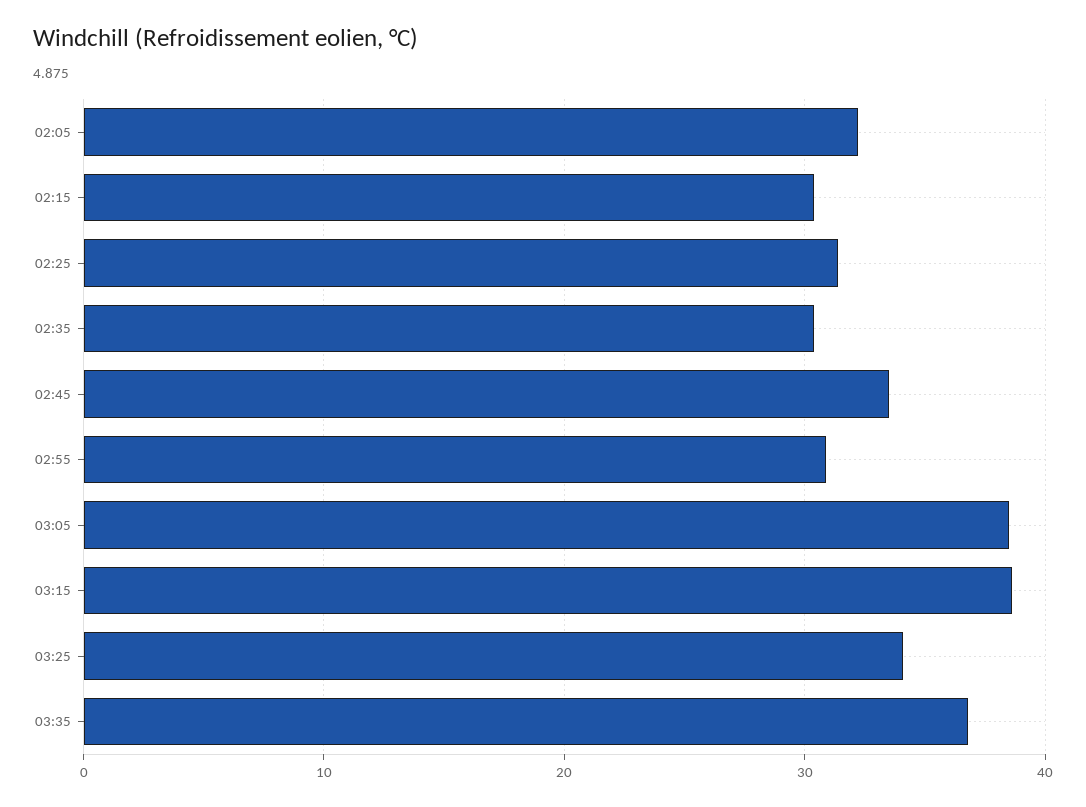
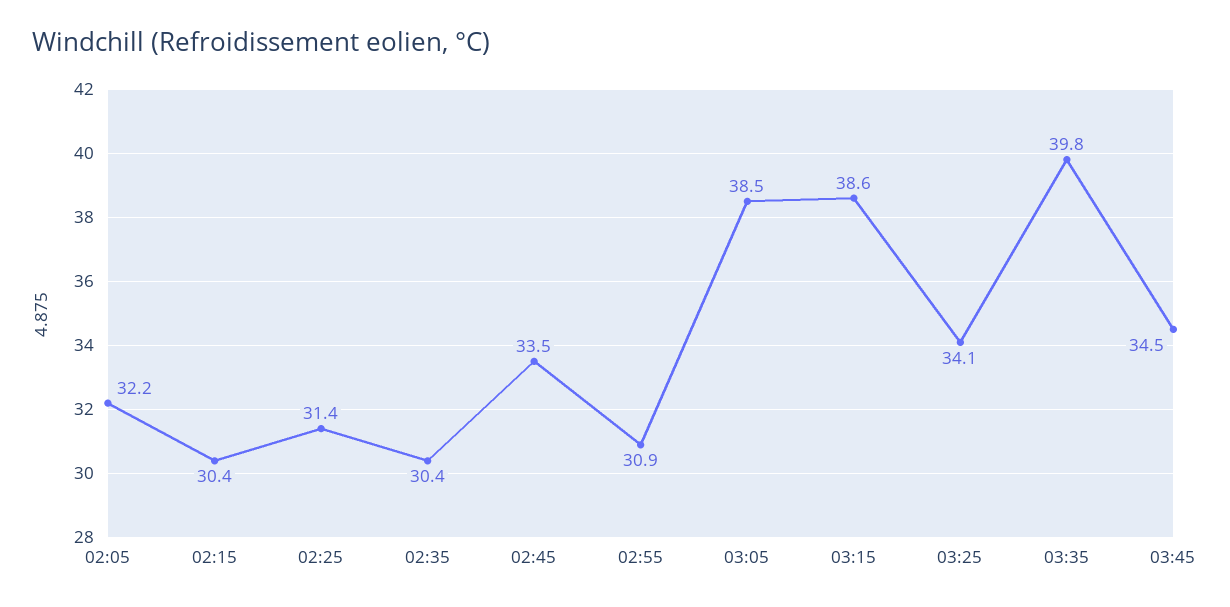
03:35: 37 -> 39.8
03:45: none -> 34.5

